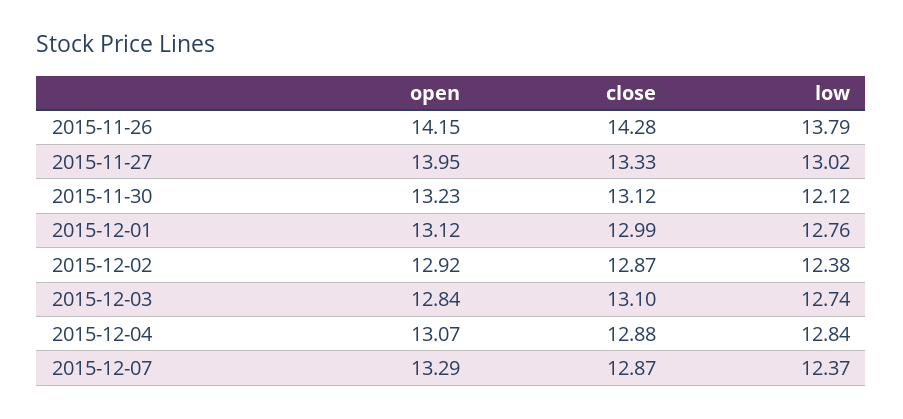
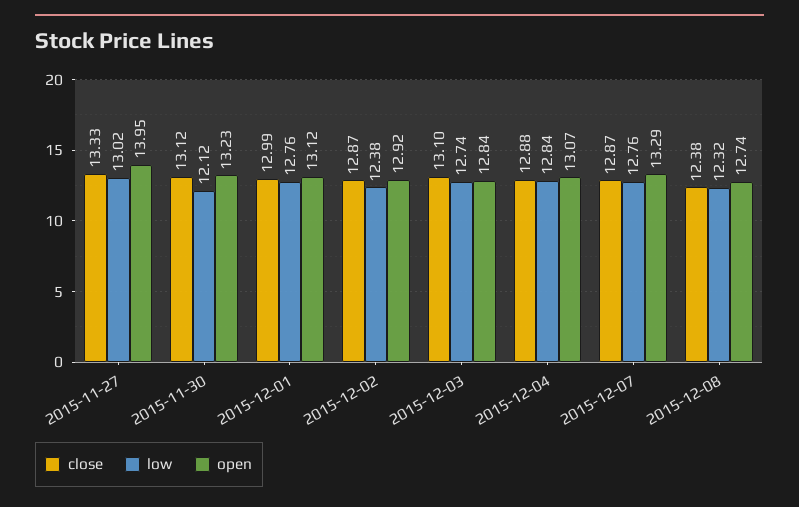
open, 2015-11-26: 14.15 -> none
close, 2015-11-26: 14.28 -> none
low, 2015-11-26: 13.79 -> none
low, 2015-12-07: 12.37 -> 12.76
close, 2015-12-08: none -> 12.38
low, 2015-12-08: none -> 12.32
open, 2015-12-08: none -> 12.74

